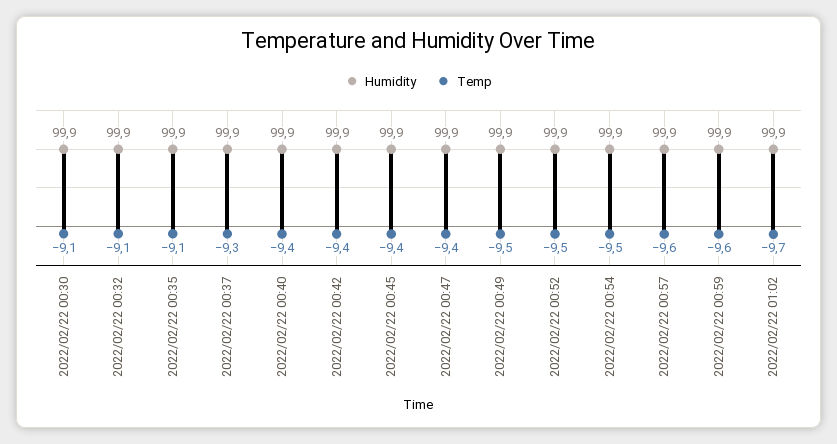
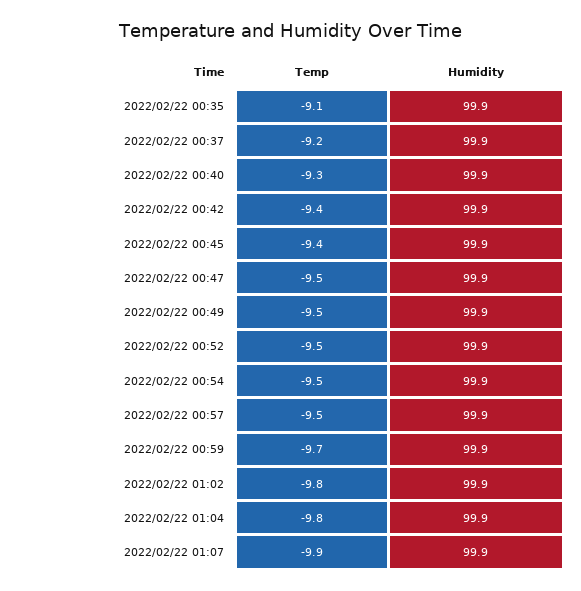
Humidity, 2022/02/22 00:30: 99.9 -> none
Temp, 2022/02/22 00:30: -9.1 -> none
Humidity, 2022/02/22 00:32: 99.9 -> none
Temp, 2022/02/22 00:32: -9.1 -> none
Temp, 2022/02/22 00:37: -9.3 -> -9.2
Temp, 2022/02/22 00:40: -9.4 -> -9.3
Temp, 2022/02/22 00:47: -9.4 -> -9.5
Temp, 2022/02/22 00:57: -9.6 -> -9.5
Temp, 2022/02/22 00:59: -9.6 -> -9.7
Temp, 2022/02/22 01:02: -9.7 -> -9.8
Temp, 2022/02/22 01:04: none -> -9.8
Humidity, 2022/02/22 01:04: none -> 99.9
Temp, 2022/02/22 01:07: none -> -9.9
Humidity, 2022/02/22 01:07: none -> 99.9

